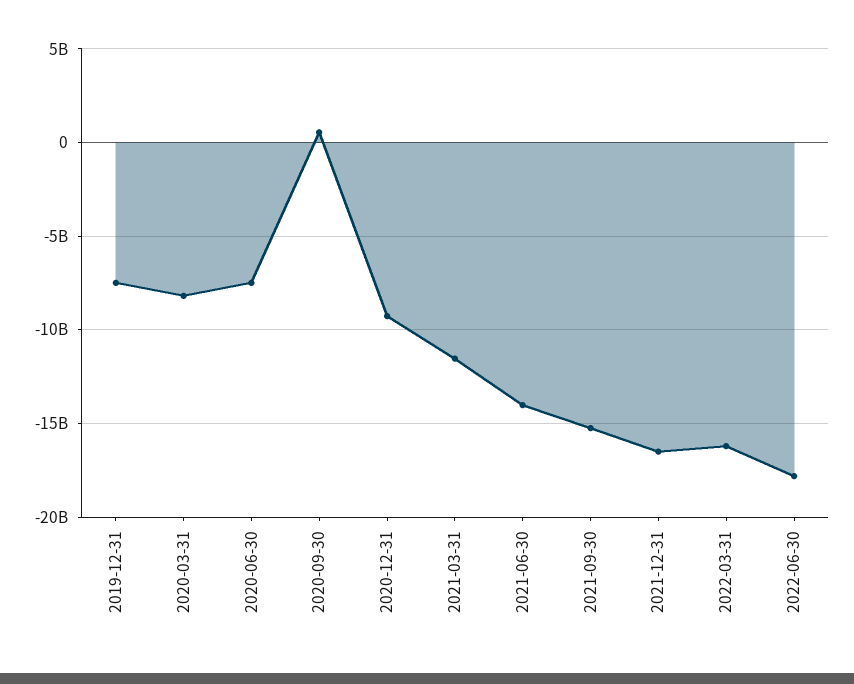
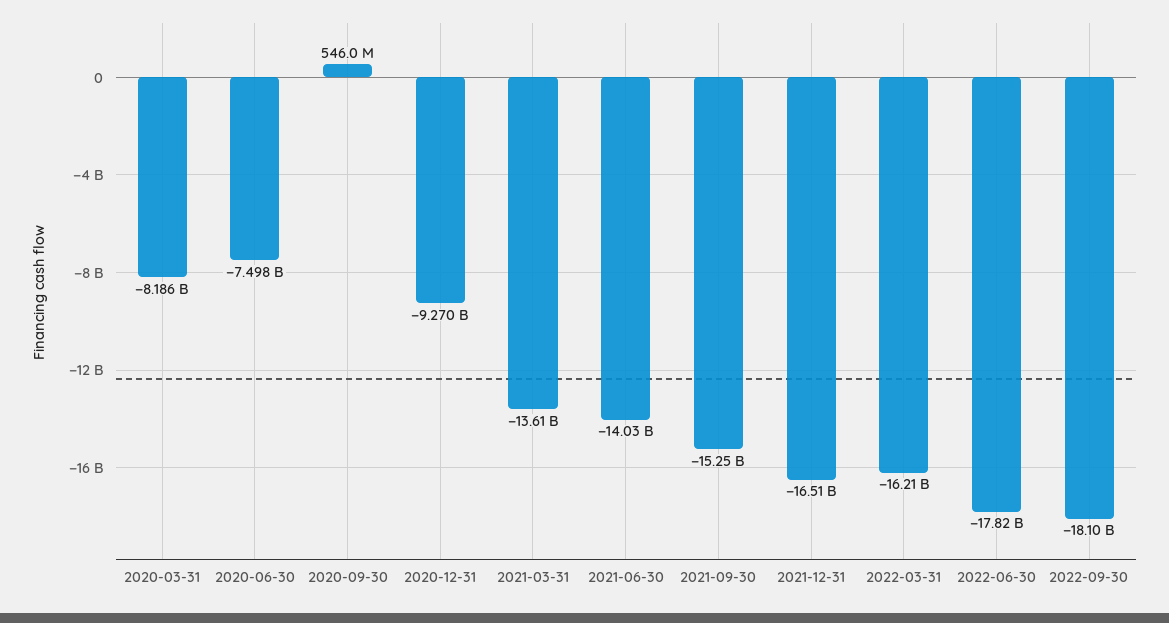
2019-12-31: -7500000000 -> none
2021-03-31: -11500000000 -> -13610000000
2022-09-30: none -> -18100000000

